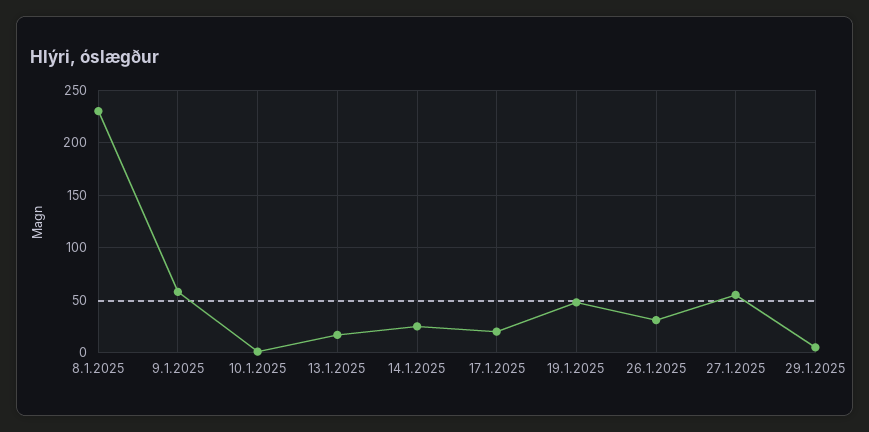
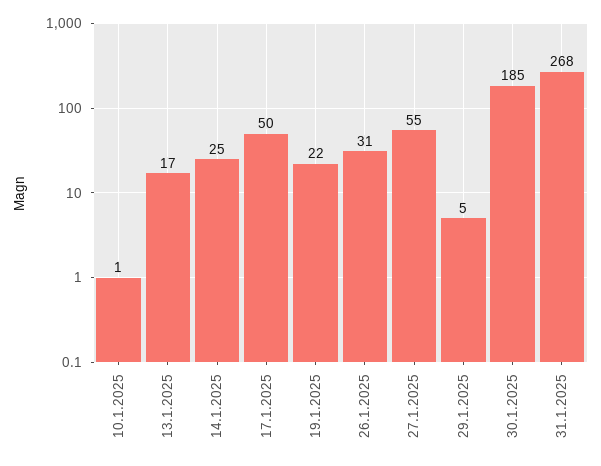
8.1.2025: 230 -> none
9.1.2025: 60 -> none
17.1.2025: 20 -> 50
19.1.2025: 50 -> 22
30.1.2025: none -> 185
31.1.2025: none -> 268

